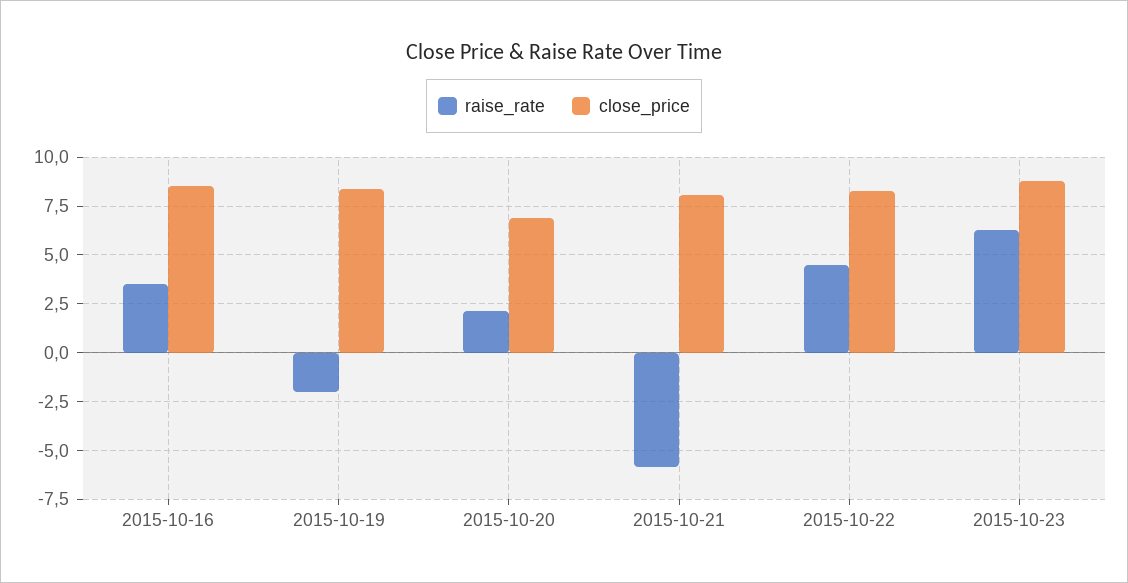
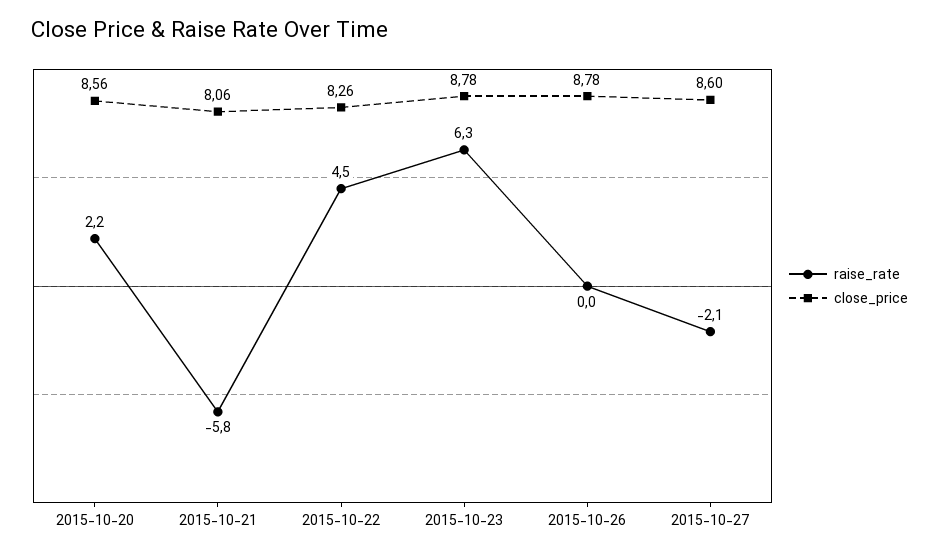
raise_rate, 2015-10-16: 3.5 -> none
close_price, 2015-10-16: 8.5 -> none
raise_rate, 2015-10-19: -2 -> none
close_price, 2015-10-19: 8.5 -> none
close_price, 2015-10-20: 7 -> 8.56
raise_rate, 2015-10-26: none -> 0
close_price, 2015-10-26: none -> 8.78
raise_rate, 2015-10-27: none -> -2.1
close_price, 2015-10-27: none -> 8.6

